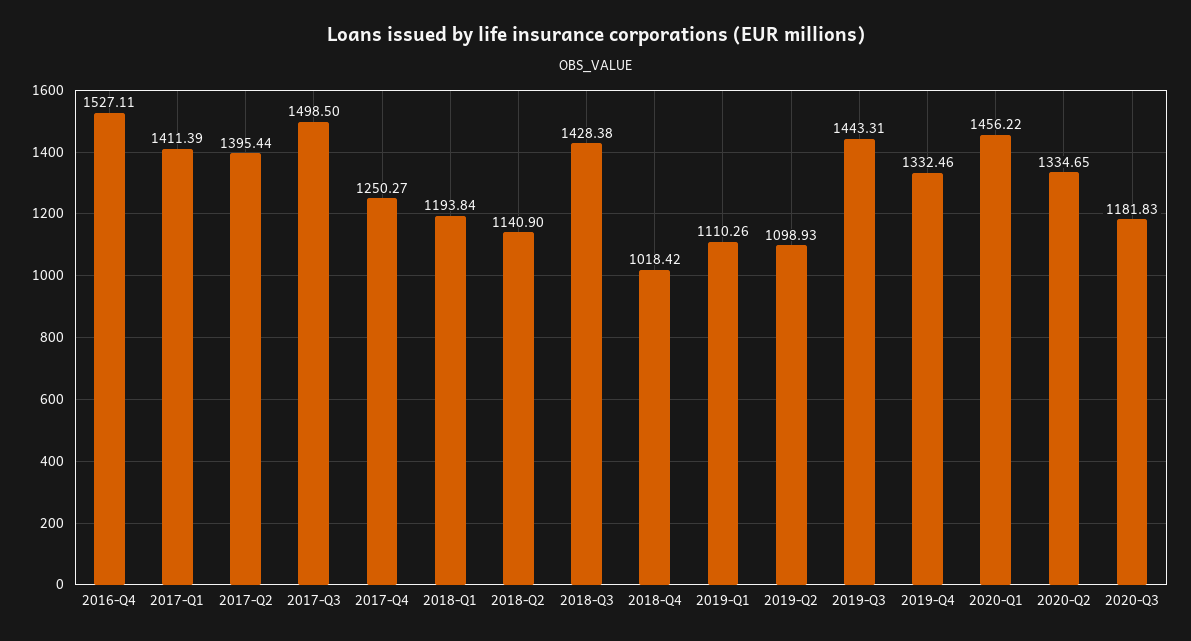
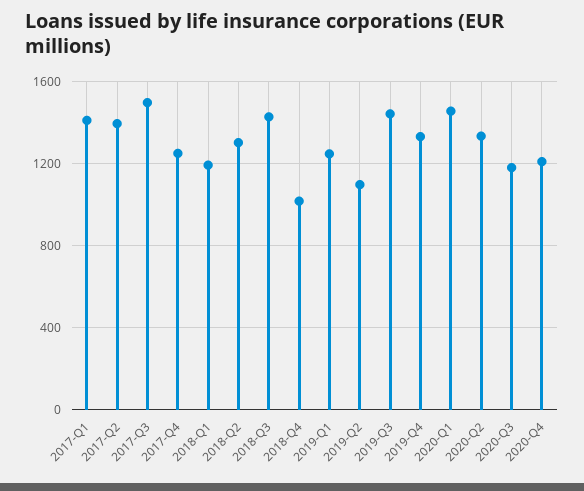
2016-Q4: 1527.11 -> none
2018-Q2: 1140.9 -> 1300
2019-Q1: 1110.26 -> 1250
2020-Q4: none -> 1200

